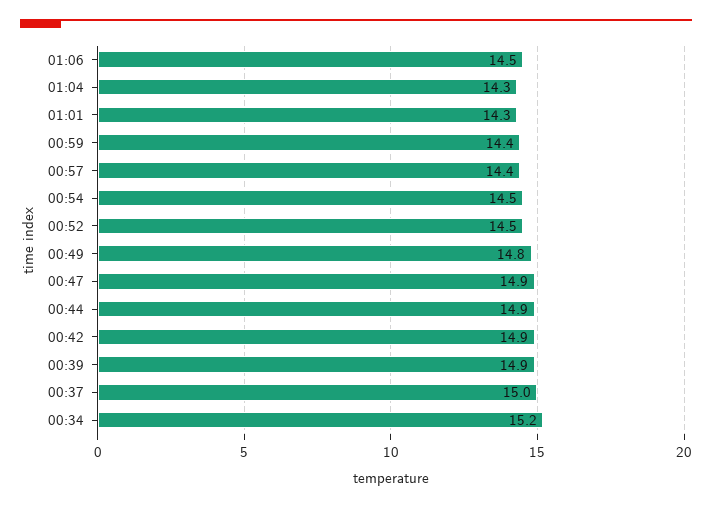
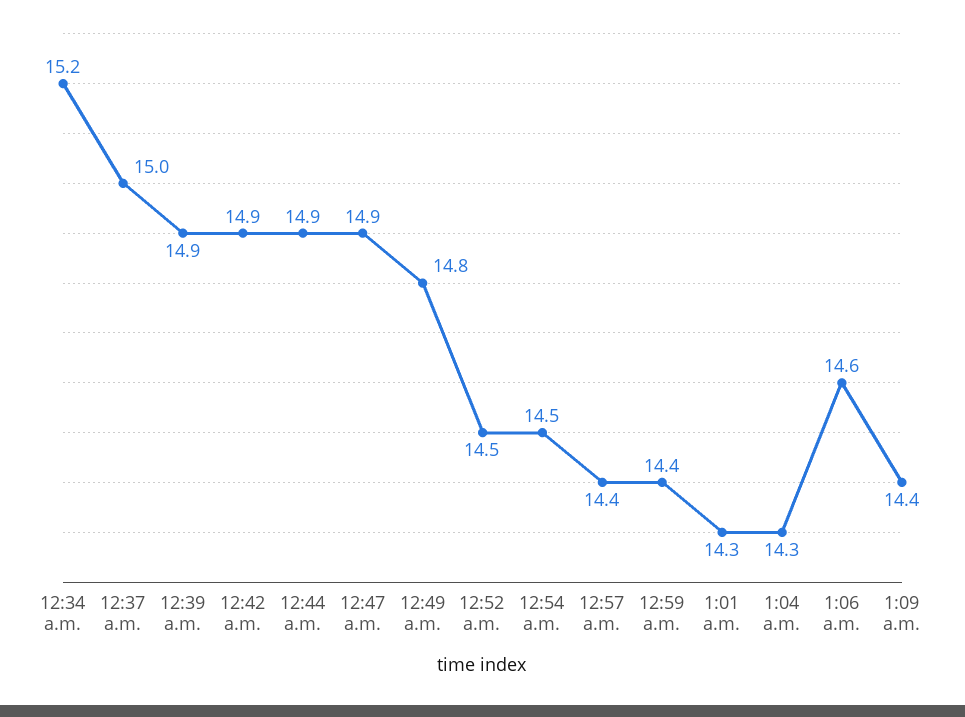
01:06: 14.5 -> 14.6
1:09 a.m.: none -> 14.4

